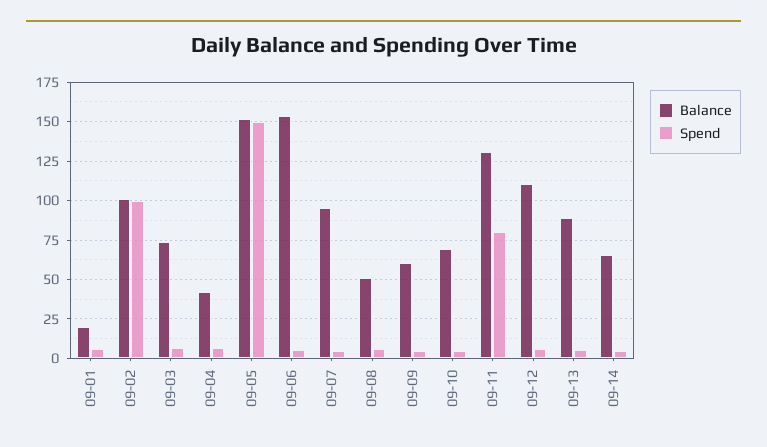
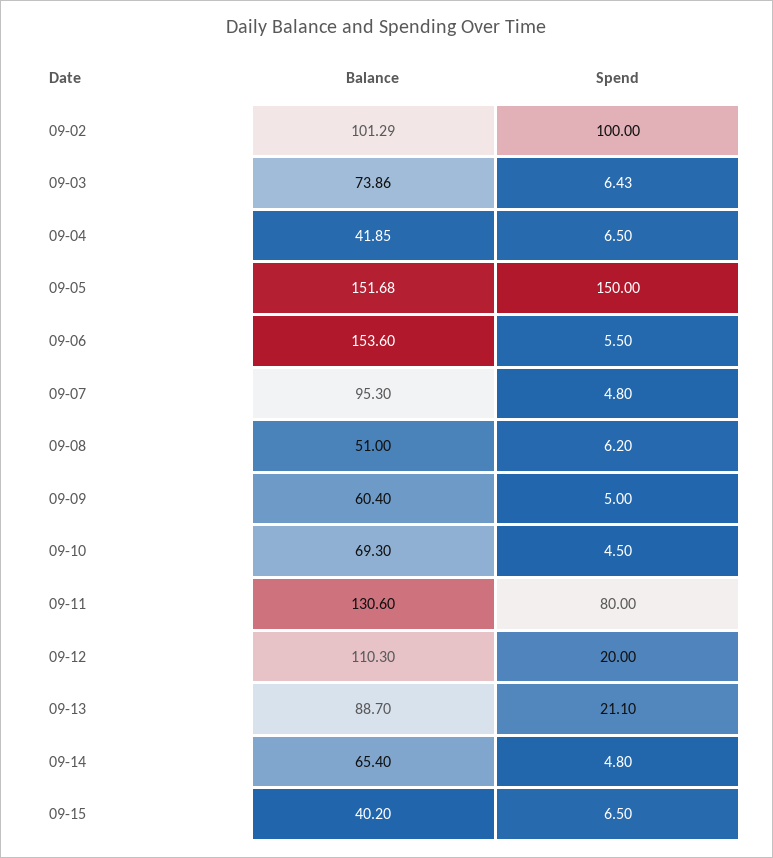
Balance, 09-01: 20 -> none
Spend, 09-01: 5 -> none
Spend, 09-12: 5 -> 20
Spend, 09-13: 5 -> 21.1
Balance, 09-15: none -> 40.2
Spend, 09-15: none -> 6.5

